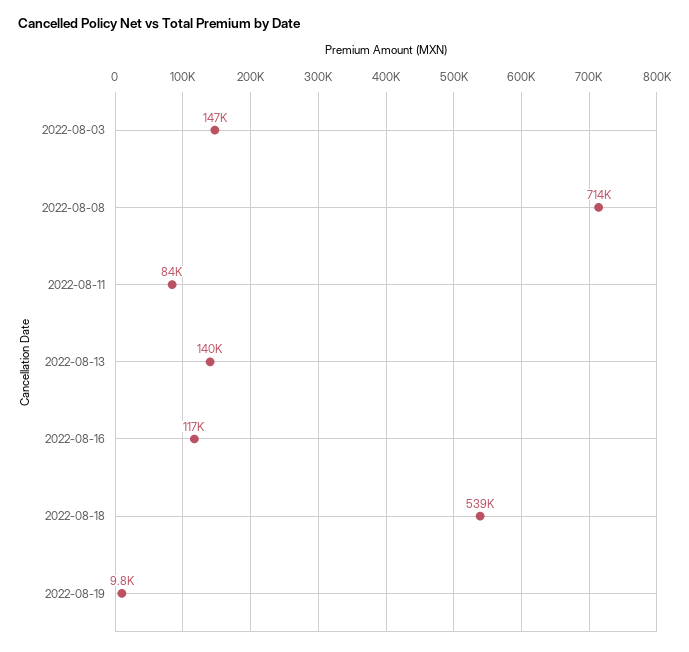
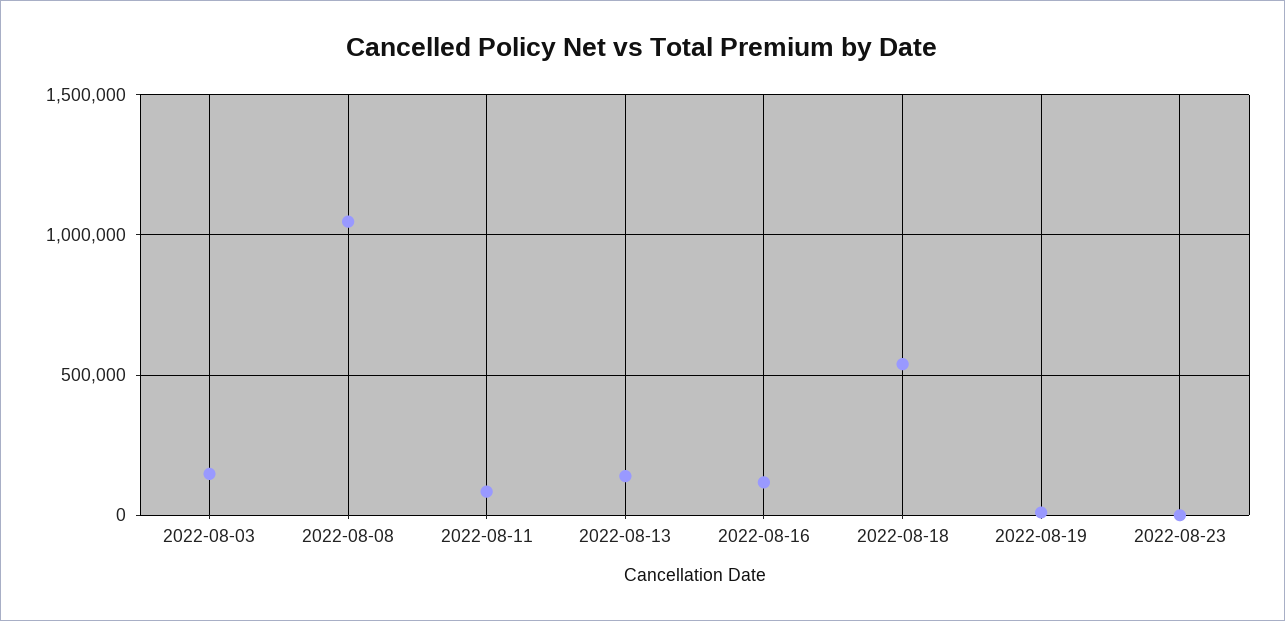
2022-08-08: 714000 -> 1050000
2022-08-23: none -> 0

